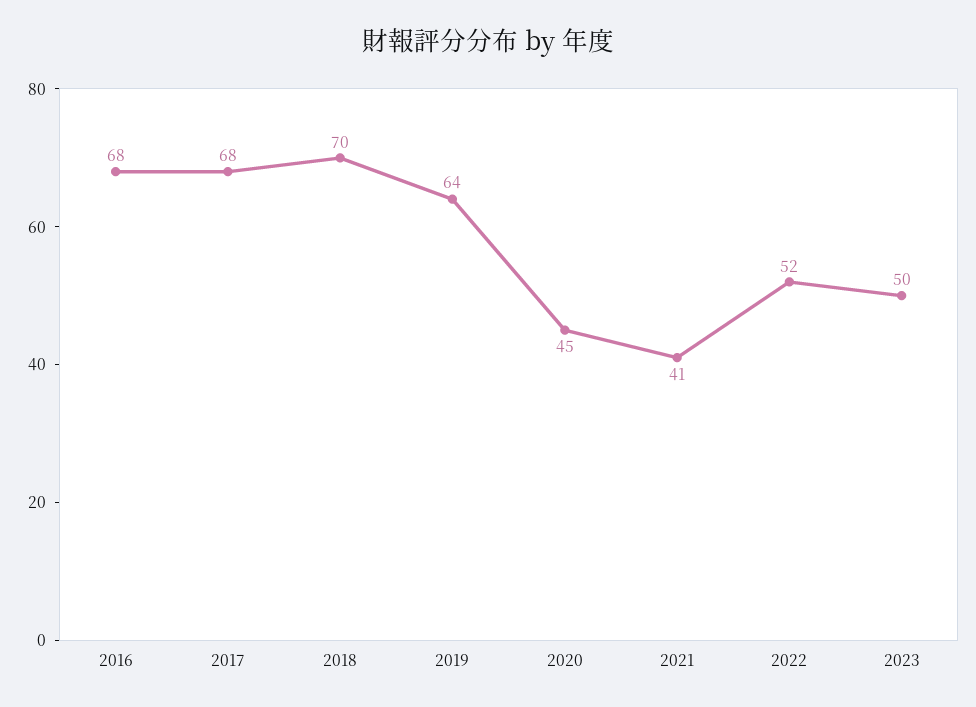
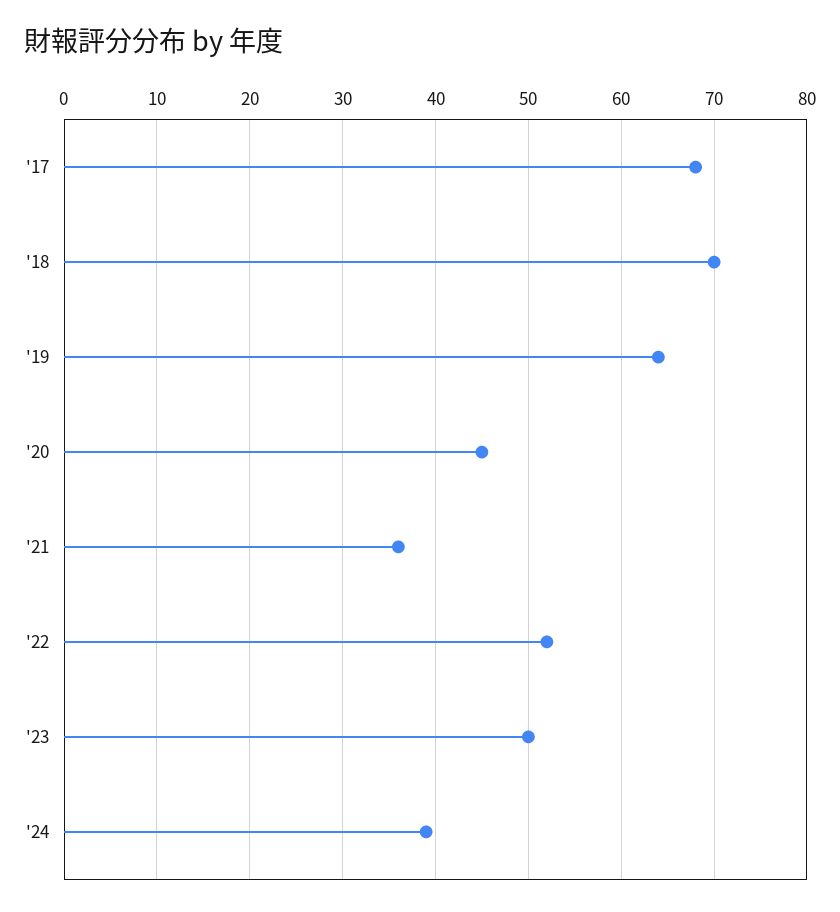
2016: 68 -> none
2021: 41 -> 36
'24: none -> 39

